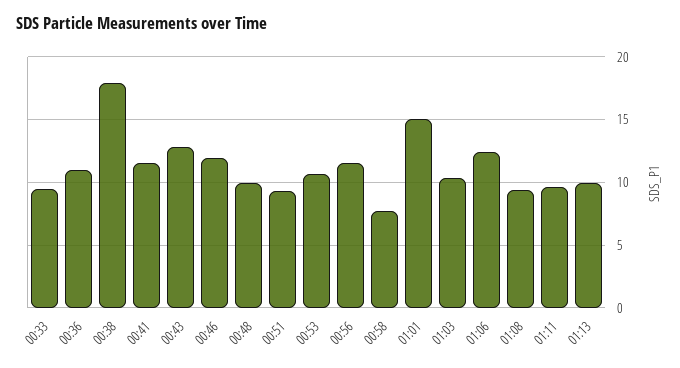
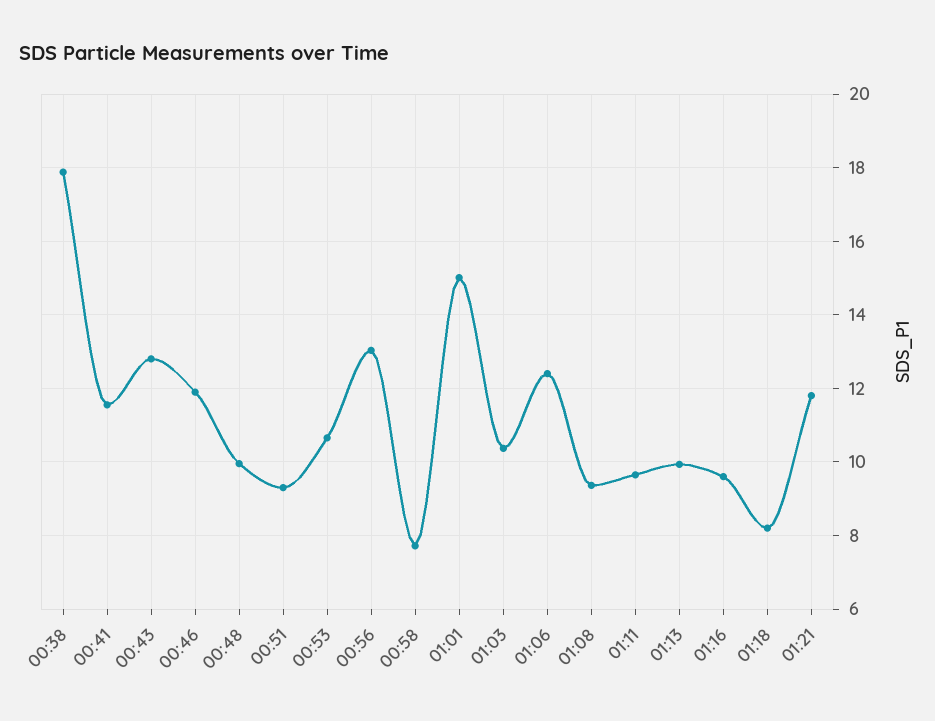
00:33: 9.5 -> none
00:36: 11 -> none
00:56: 11.5 -> 13
01:16: none -> 9.6
01:18: none -> 8.2
01:21: none -> 11.8

